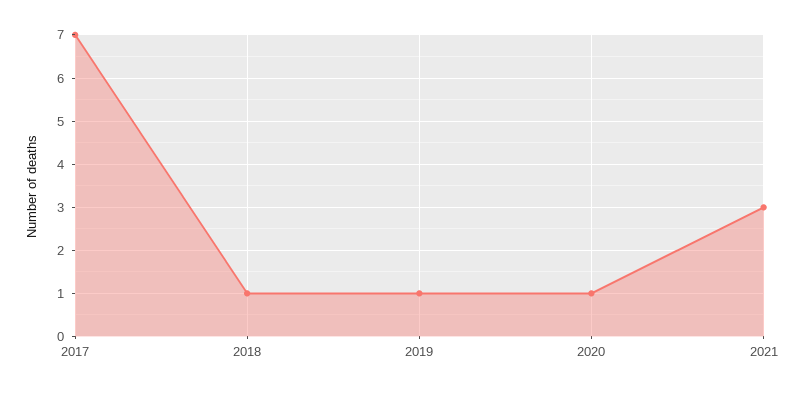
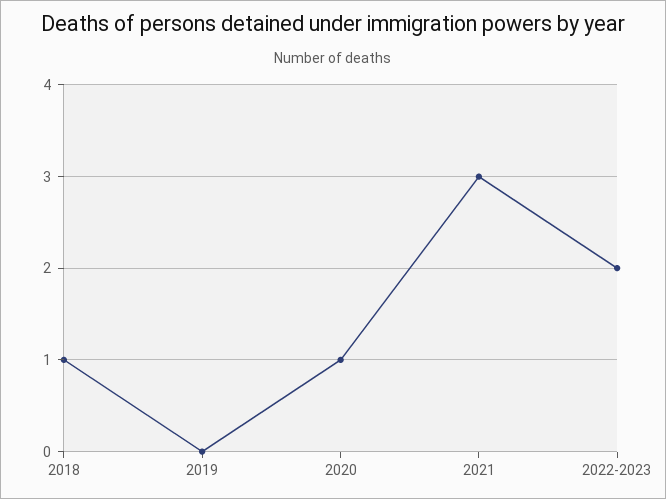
2017: 7 -> none
2019: 1 -> 0
2022-2023: none -> 2

